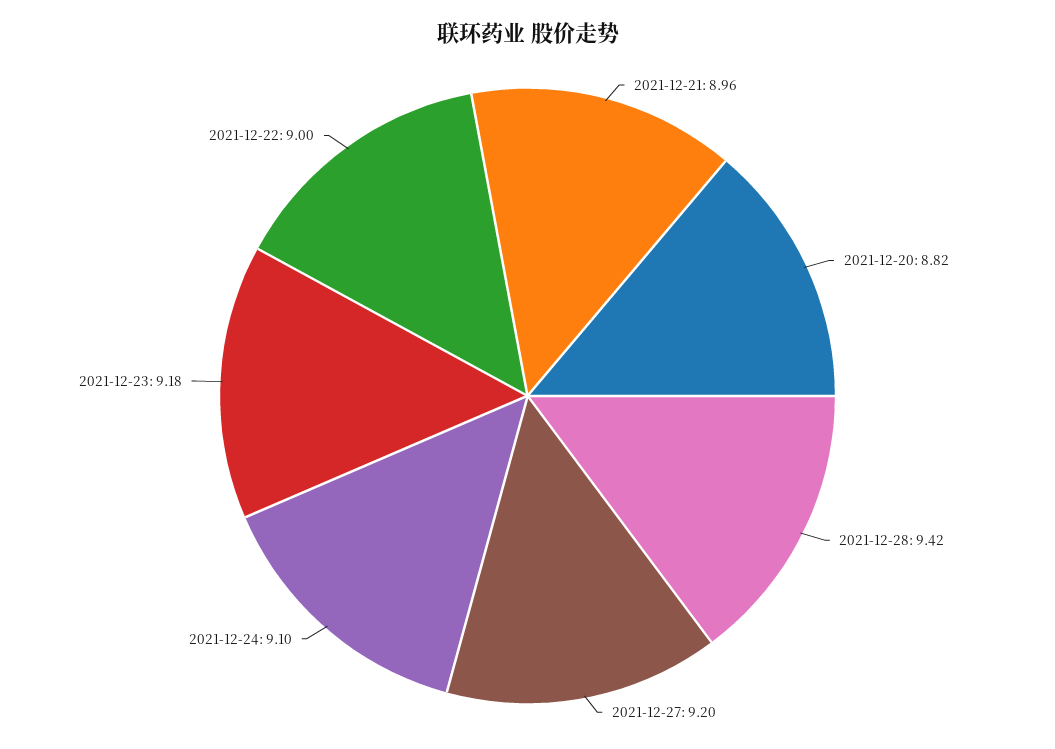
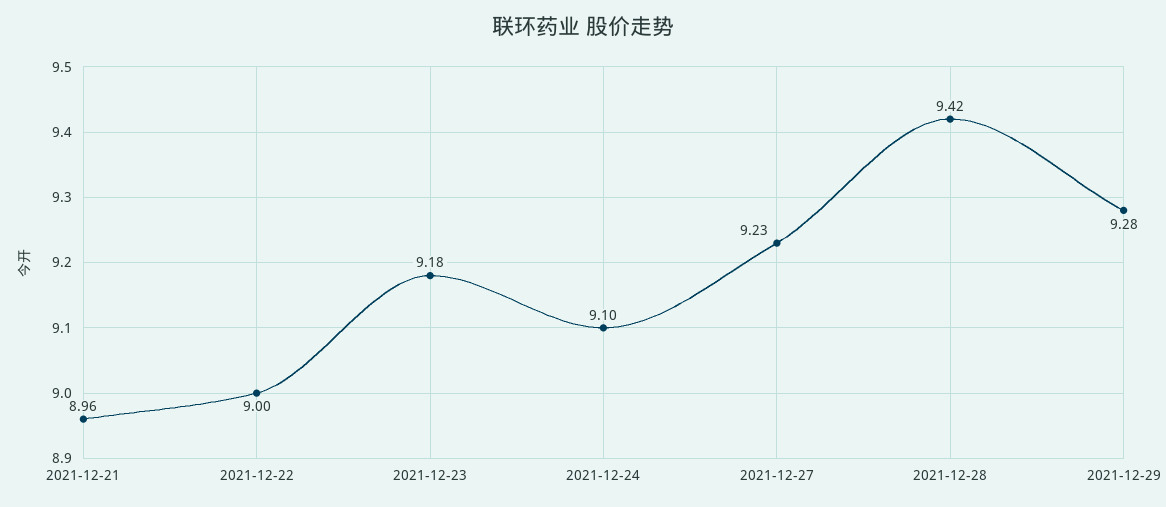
2021-12-20: 8.82 -> none
2021-12-27: 9.2 -> 9.23
2021-12-29: none -> 9.28

